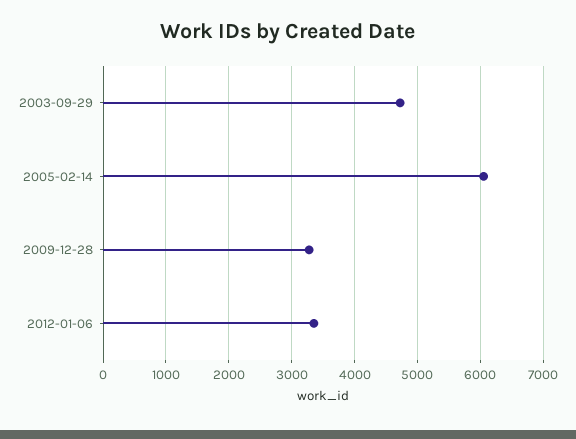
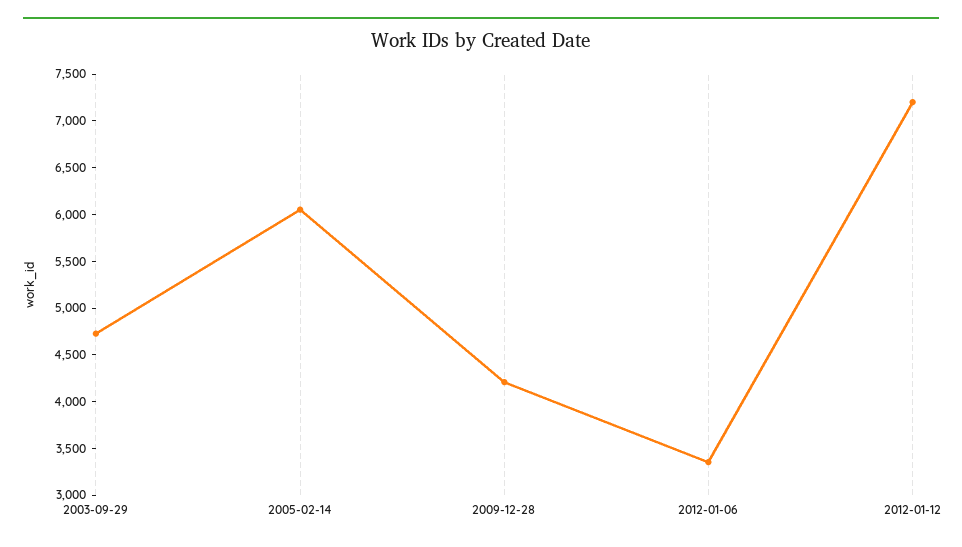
2009-12-28: 3300 -> 4200
2012-01-12: none -> 7200

